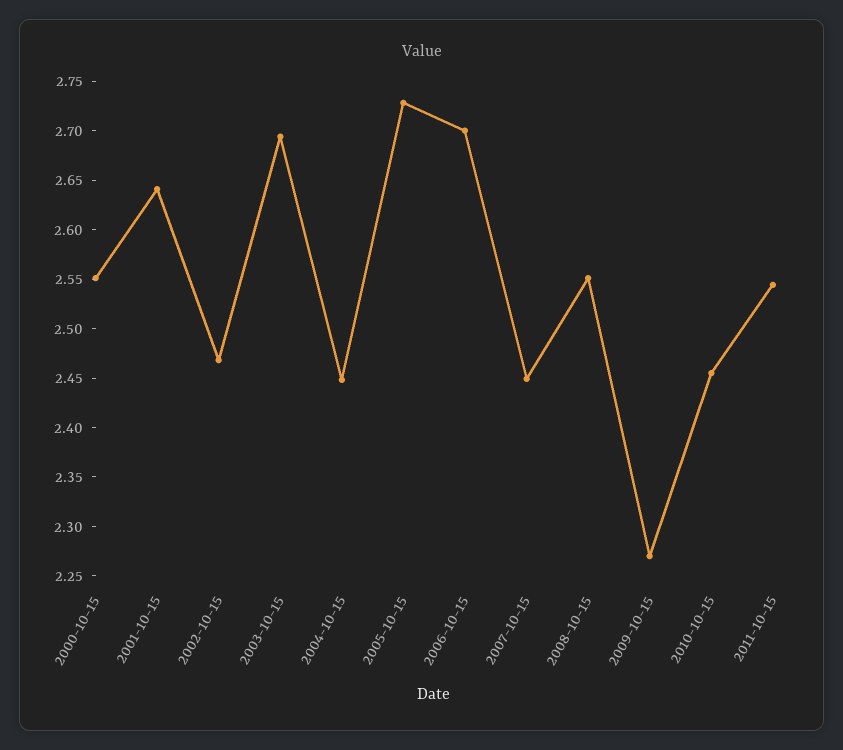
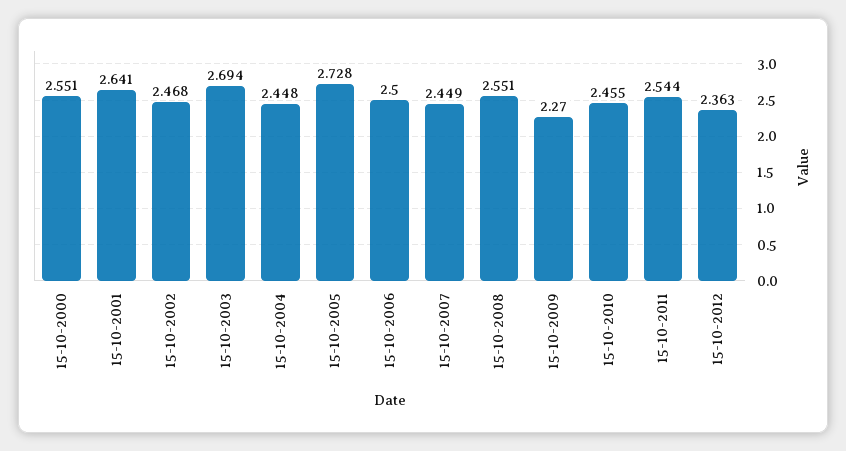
2006-10-15: 2.7 -> 2.5
15-10-2012: none -> 2.363

